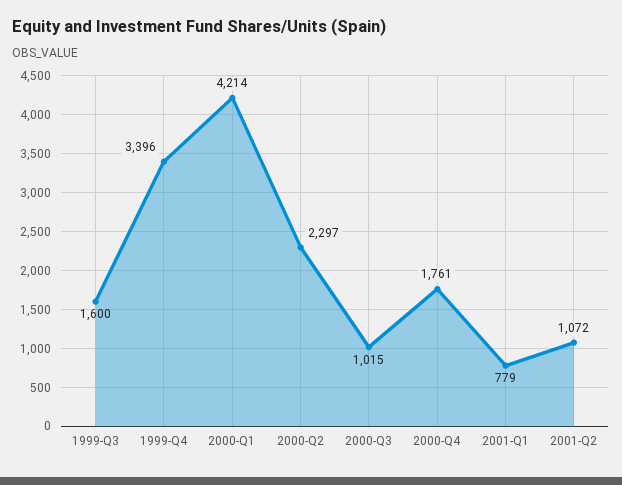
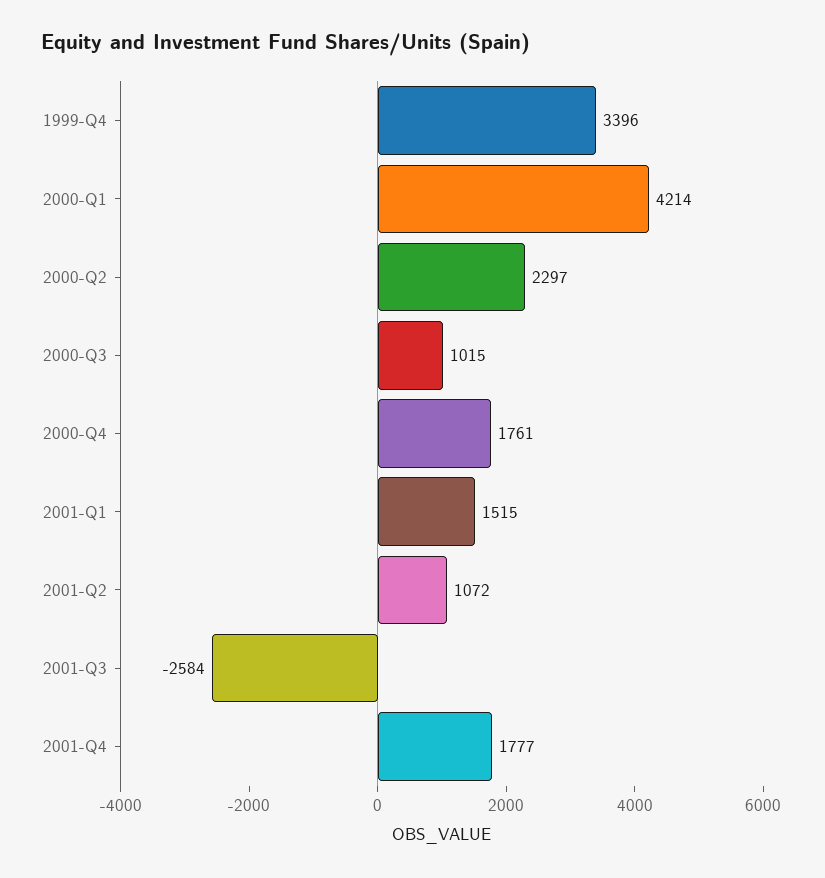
1999-Q3: 1600 -> none
2001-Q1: 779 -> 1515
2001-Q3: none -> -2584
2001-Q4: none -> 1777

